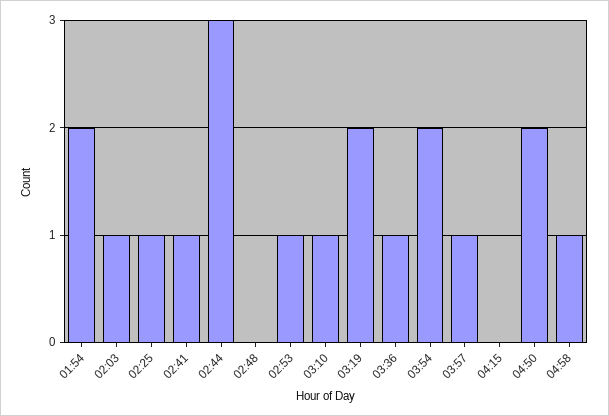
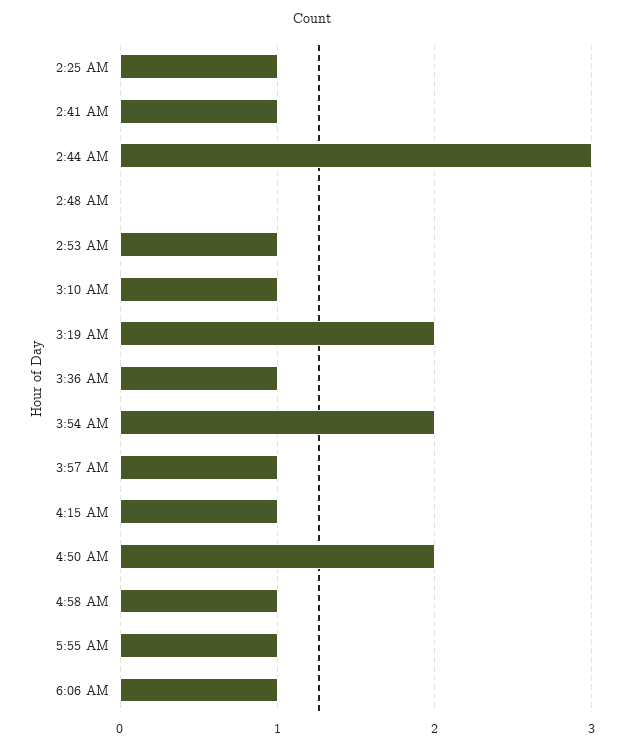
01:54: 2 -> none
02:03: 1 -> none
04:15: 0 -> 1
5:55 AM: none -> 1
6:06 AM: none -> 1

